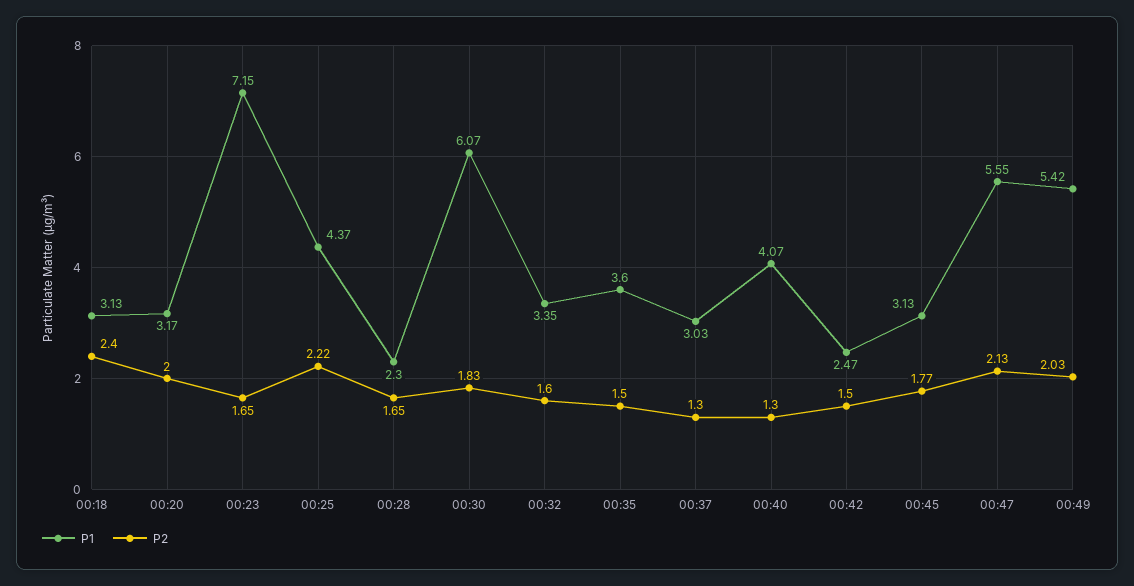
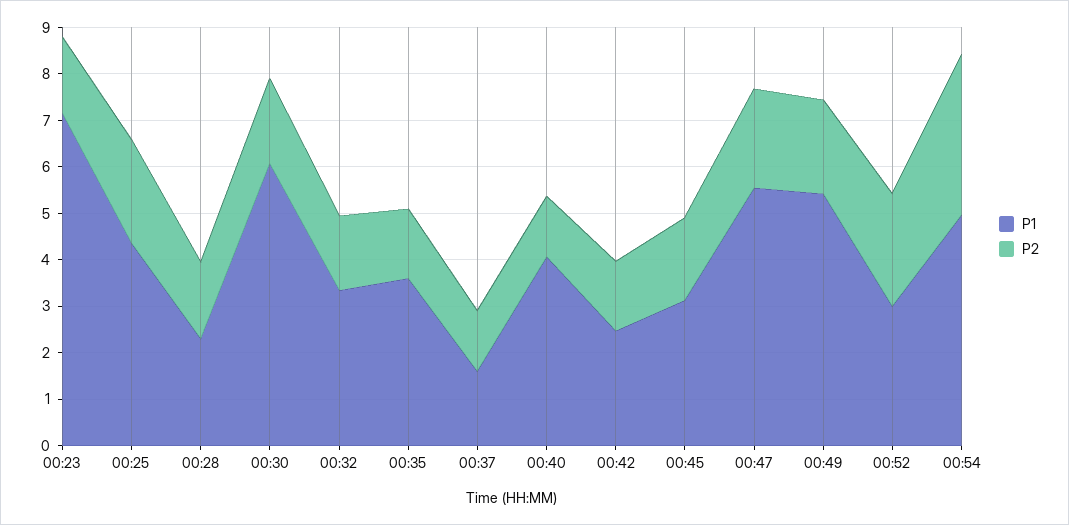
P1, 00:18: 3.13 -> none
P2, 00:18: 2.4 -> none
P1, 00:20: 3.17 -> none
P2, 00:20: 2 -> none
P1, 00:37: 3.03 -> 1.6
P1, 00:52: none -> 3
P2, 00:52: none -> 2.4
P1, 00:54: none -> 5
P2, 00:54: none -> 3.4

